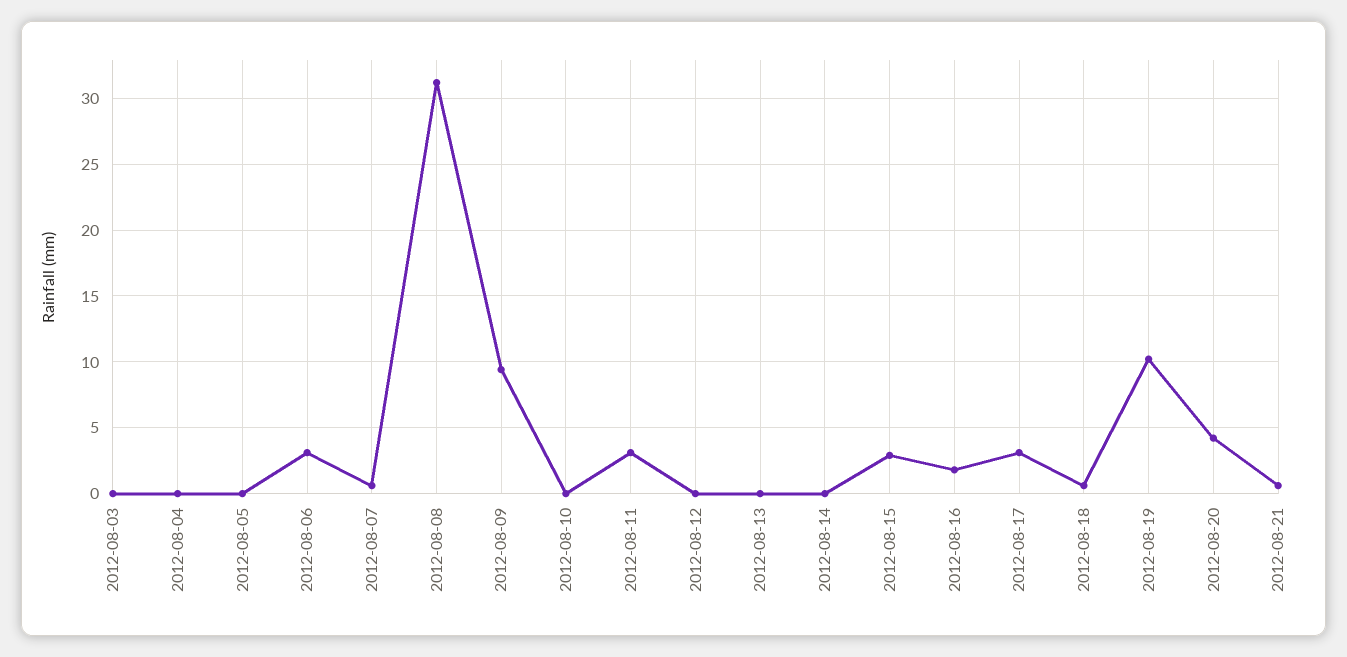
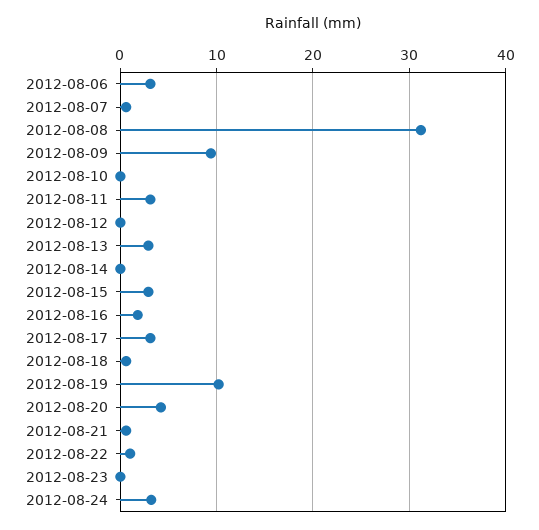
2012-08-03: 0 -> none
2012-08-04: 0 -> none
2012-08-05: 0 -> none
2012-08-13: 0 -> 3
2012-08-22: none -> 1
2012-08-23: none -> 0
2012-08-24: none -> 3

